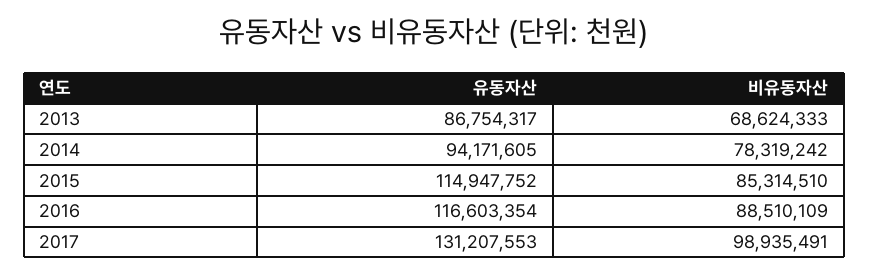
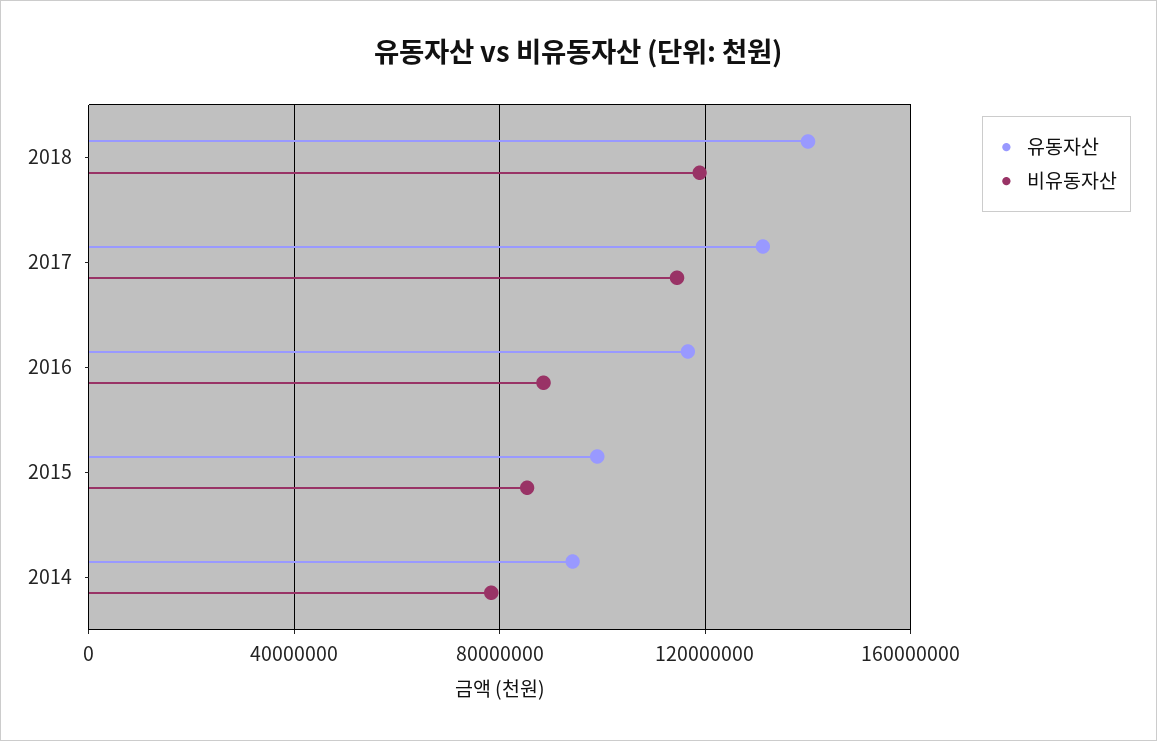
유동자산, 2013: 86754317 -> none
비유동자산, 2013: 68624333 -> none
유동자산, 2015: 114947752 -> 100000000
비유동자산, 2017: 98935491 -> 115000000
유동자산, 2018: none -> 140000000
비유동자산, 2018: none -> 120000000

